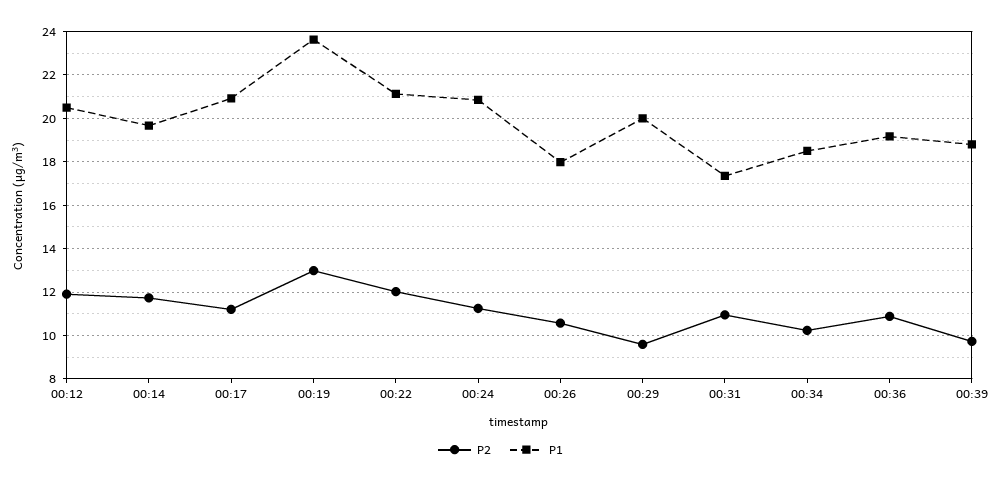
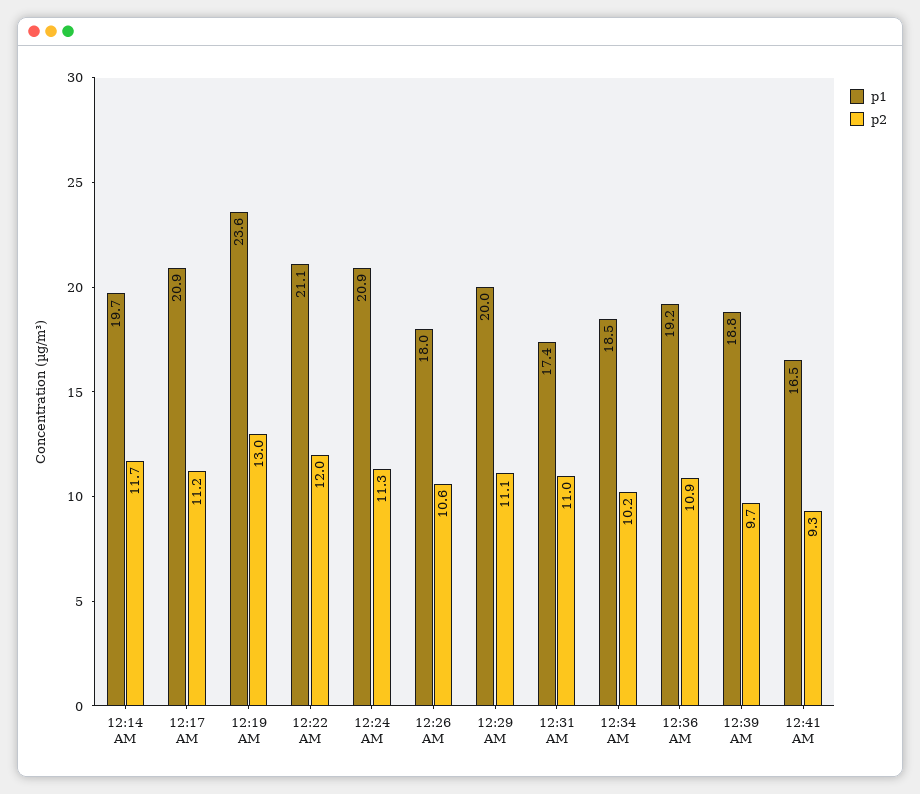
P2, 00:12: 12 -> none
P1, 00:12: 20.5 -> none
P2, 00:29: 9.5 -> 11.1
P1, 12:41 AM: none -> 16.5
P2, 12:41 AM: none -> 9.3

